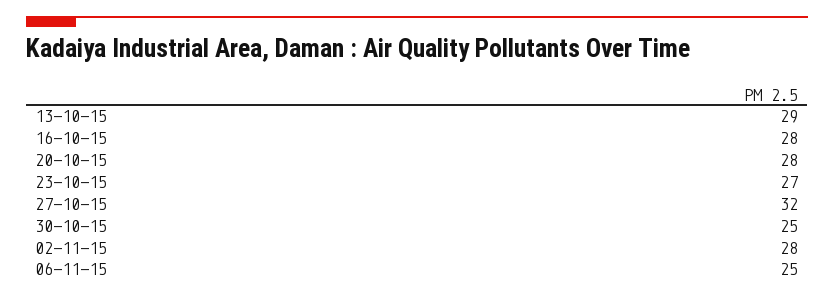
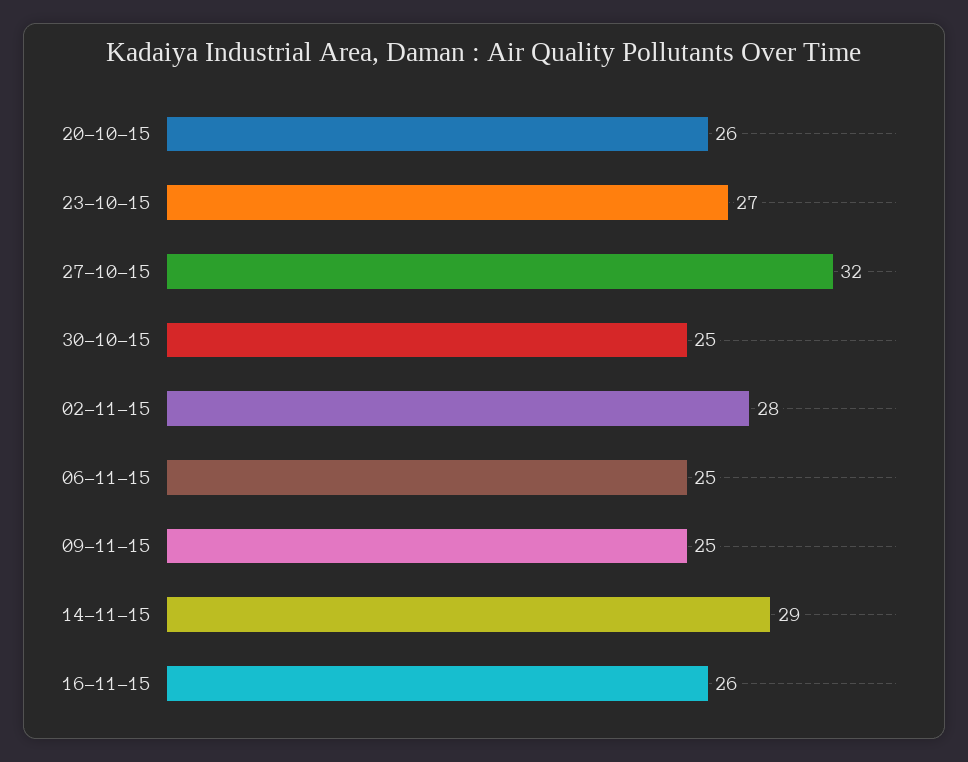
13-10-15: 29 -> none
16-10-15: 28 -> none
20-10-15: 28 -> 26
09-11-15: none -> 25
14-11-15: none -> 29
16-11-15: none -> 26

